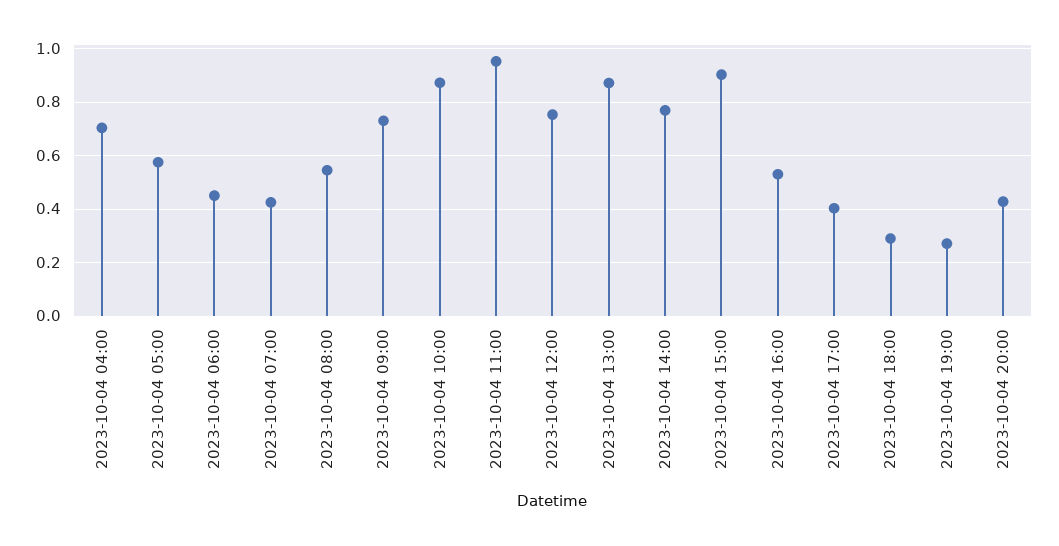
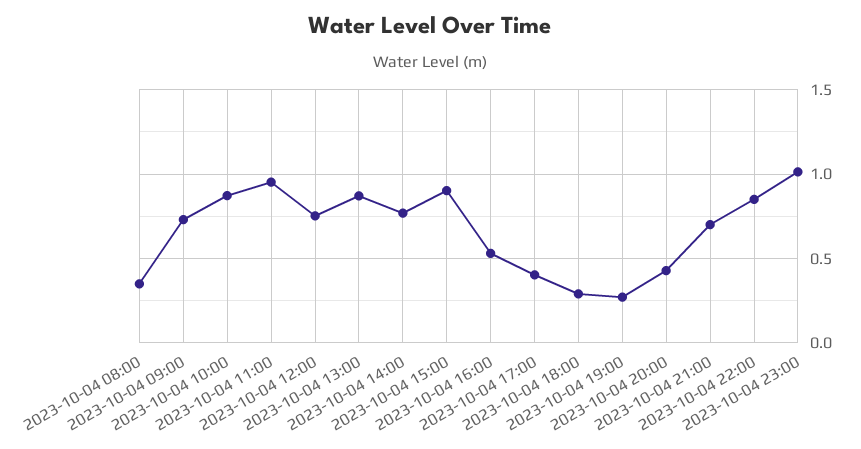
2023-10-04 04:00: 0.7 -> none
2023-10-04 05:00: 0.575 -> none
2023-10-04 06:00: 0.45 -> none
2023-10-04 07:00: 0.425 -> none
2023-10-04 08:00: 0.55 -> 0.35
2023-10-04 21:00: none -> 0.7
2023-10-04 22:00: none -> 0.85
2023-10-04 23:00: none -> 1

